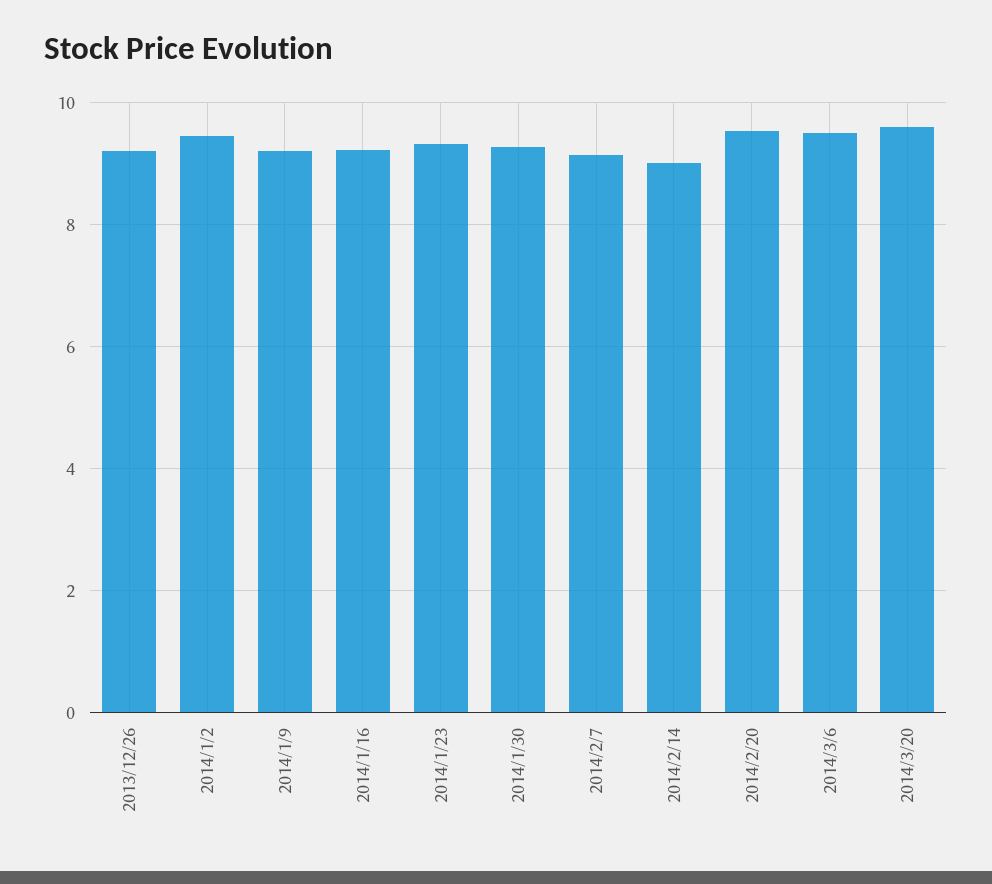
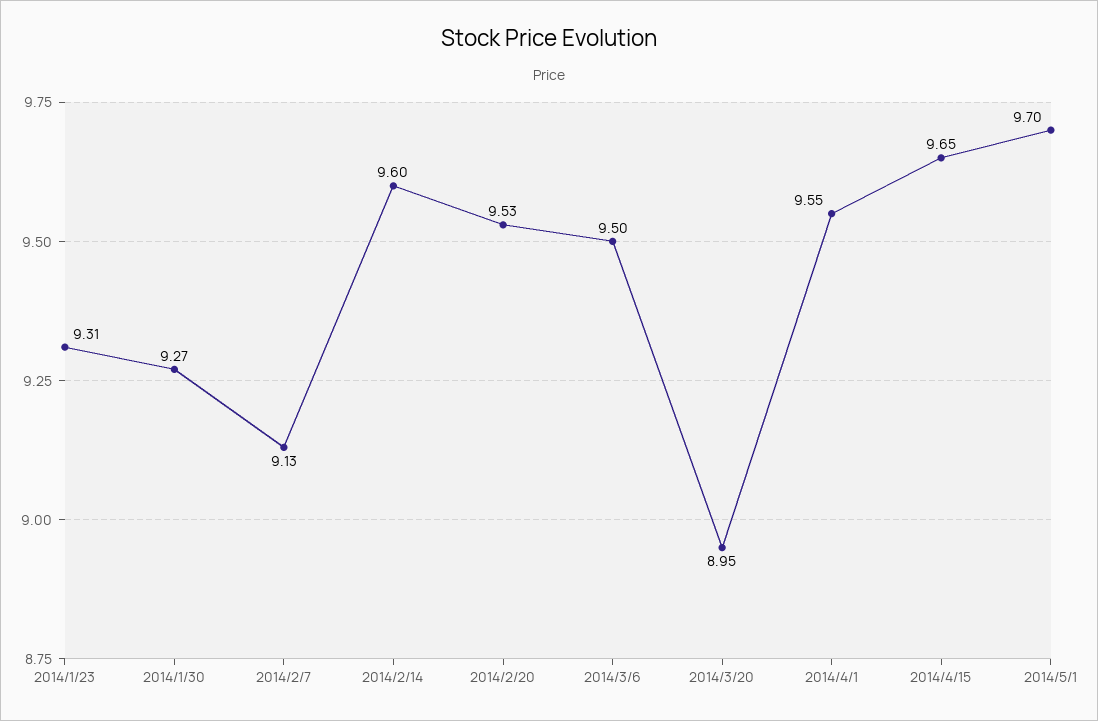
2013/12/26: 9.2 -> none
2014/1/2: 9.4 -> none
2014/1/9: 9.2 -> none
2014/1/16: 9.2 -> none
2014/2/14: 9 -> 9.6
2014/3/20: 9.6 -> 8.95
2014/4/1: none -> 9.55
2014/4/15: none -> 9.65
2014/5/1: none -> 9.7

